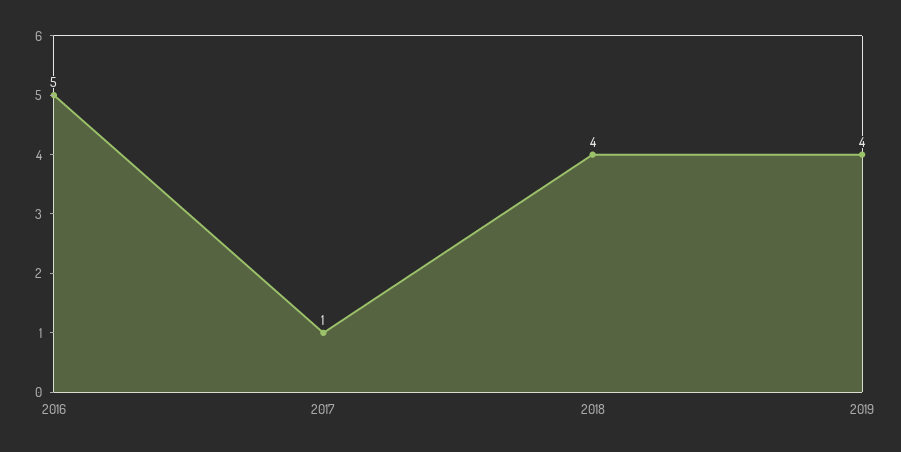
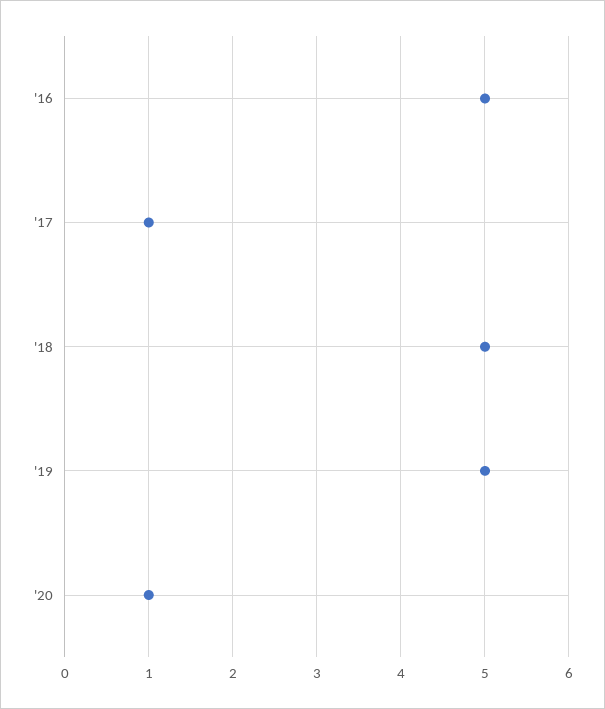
2018: 4 -> 5
2019: 4 -> 5
'20: none -> 1

